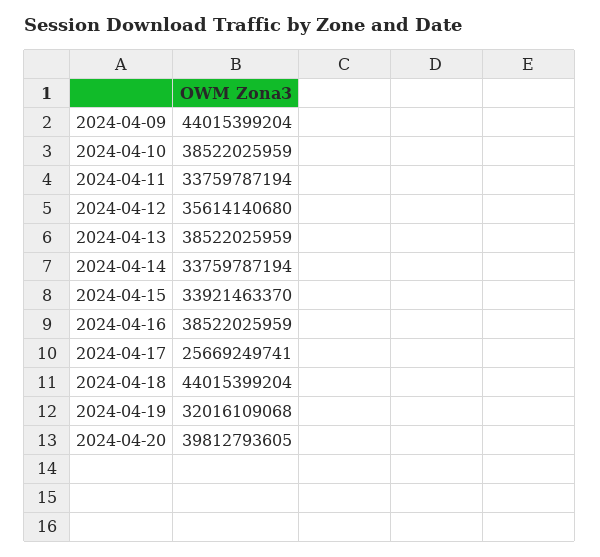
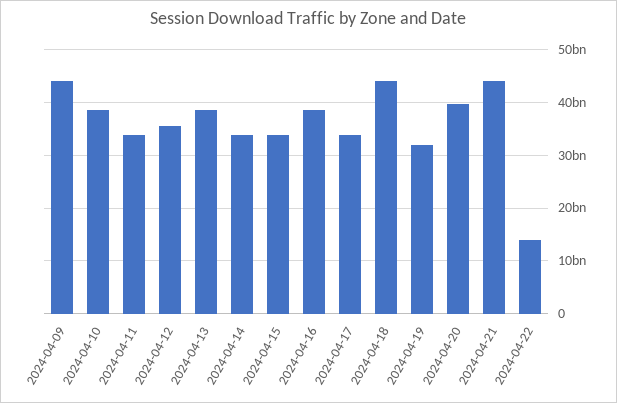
2024-04-17: 25669249741 -> 34000000000
2024-04-21: none -> 44000000000
2024-04-22: none -> 14000000000

